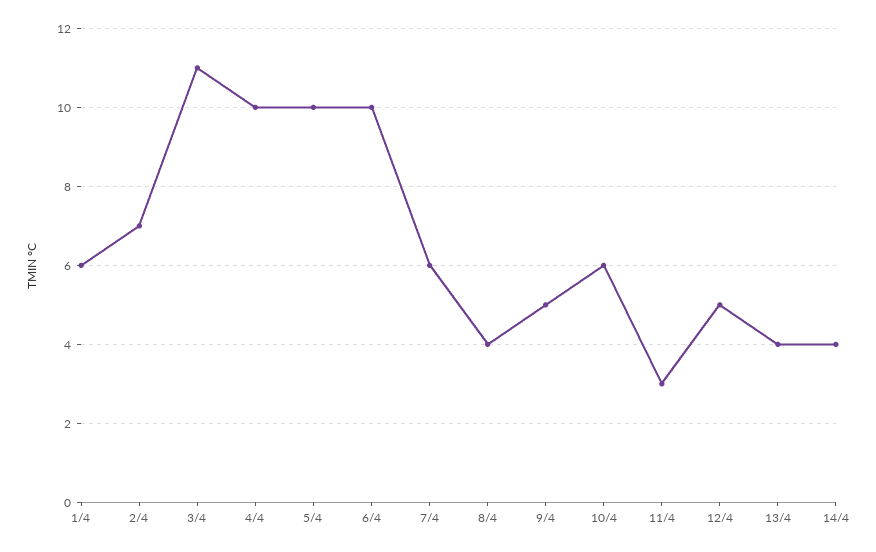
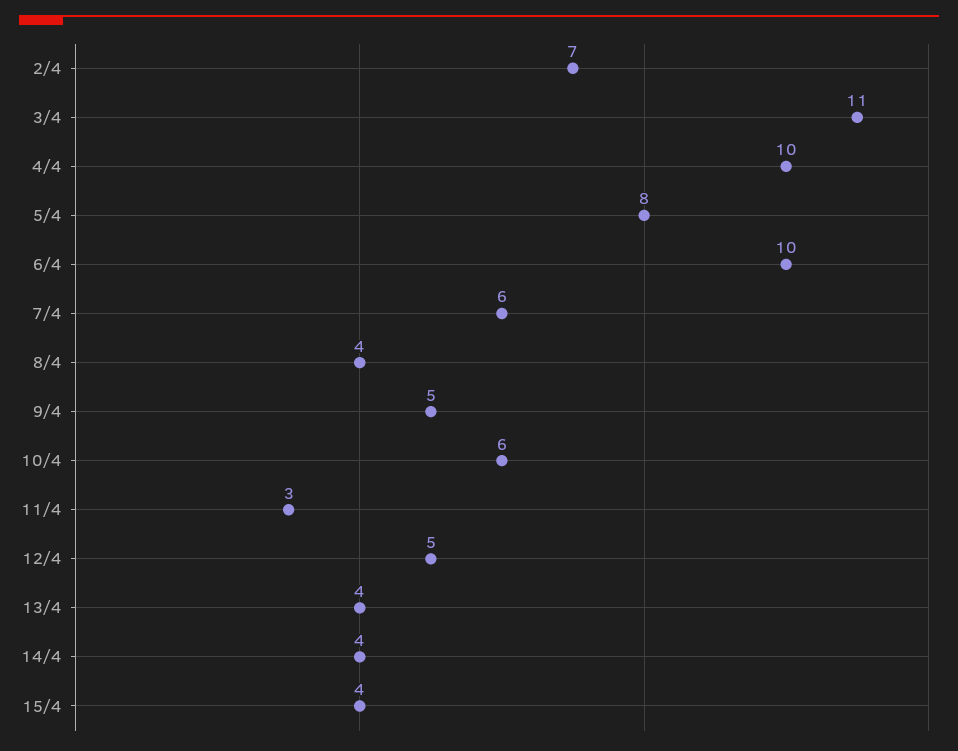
1/4: 6 -> none
5/4: 10 -> 8
15/4: none -> 4

